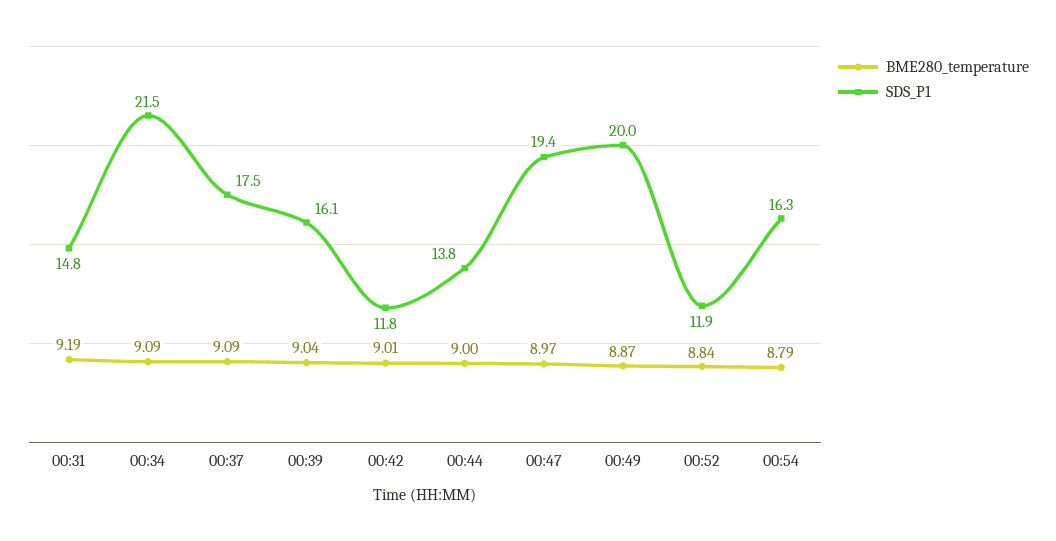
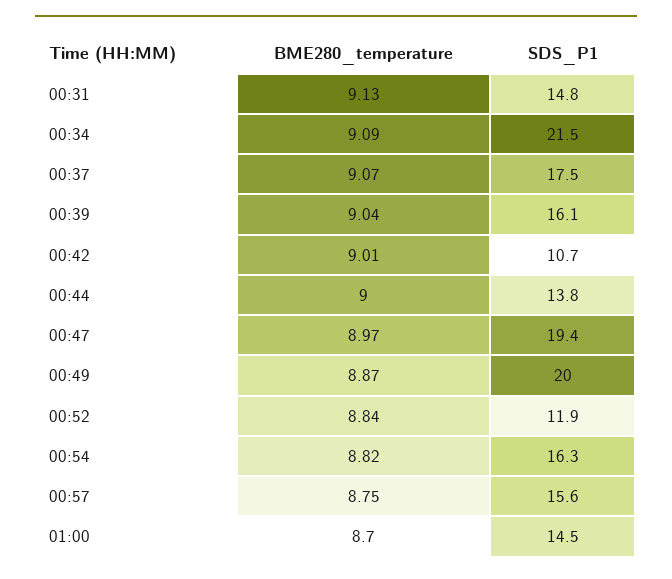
BME280_temperature, 00:31: 9.19 -> 9.13
BME280_temperature, 00:37: 9.09 -> 9.07
SDS_P1, 00:42: 11.8 -> 10.7
BME280_temperature, 00:54: 8.79 -> 8.82
BME280_temperature, 00:57: none -> 8.75
SDS_P1, 00:57: none -> 15.6
BME280_temperature, 01:00: none -> 8.7
SDS_P1, 01:00: none -> 14.5

